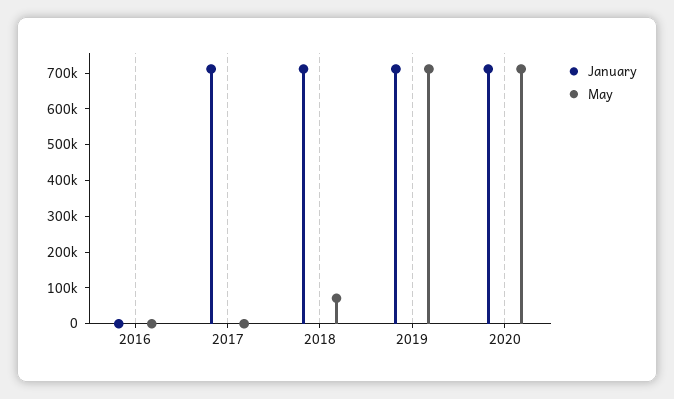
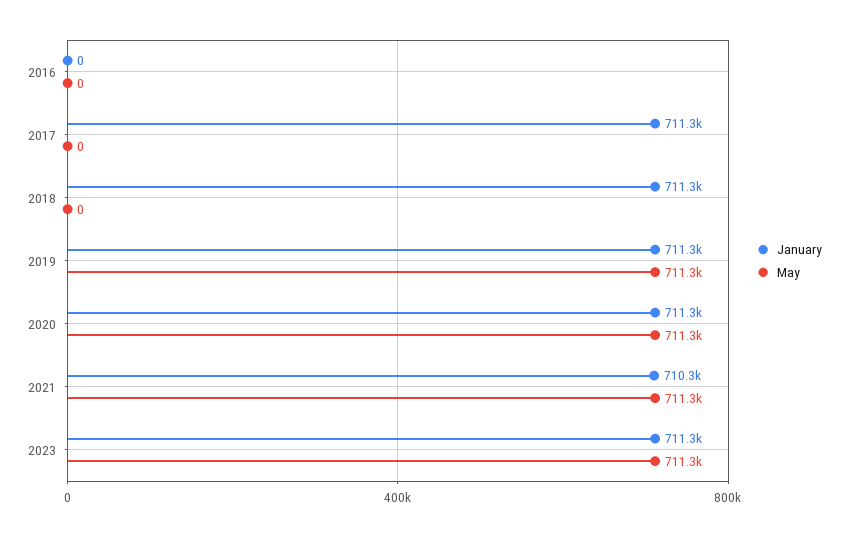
May, 2018: 75000 -> 0
January, 2021: none -> 710300
May, 2021: none -> 711300
January, 2023: none -> 711300
May, 2023: none -> 711300

